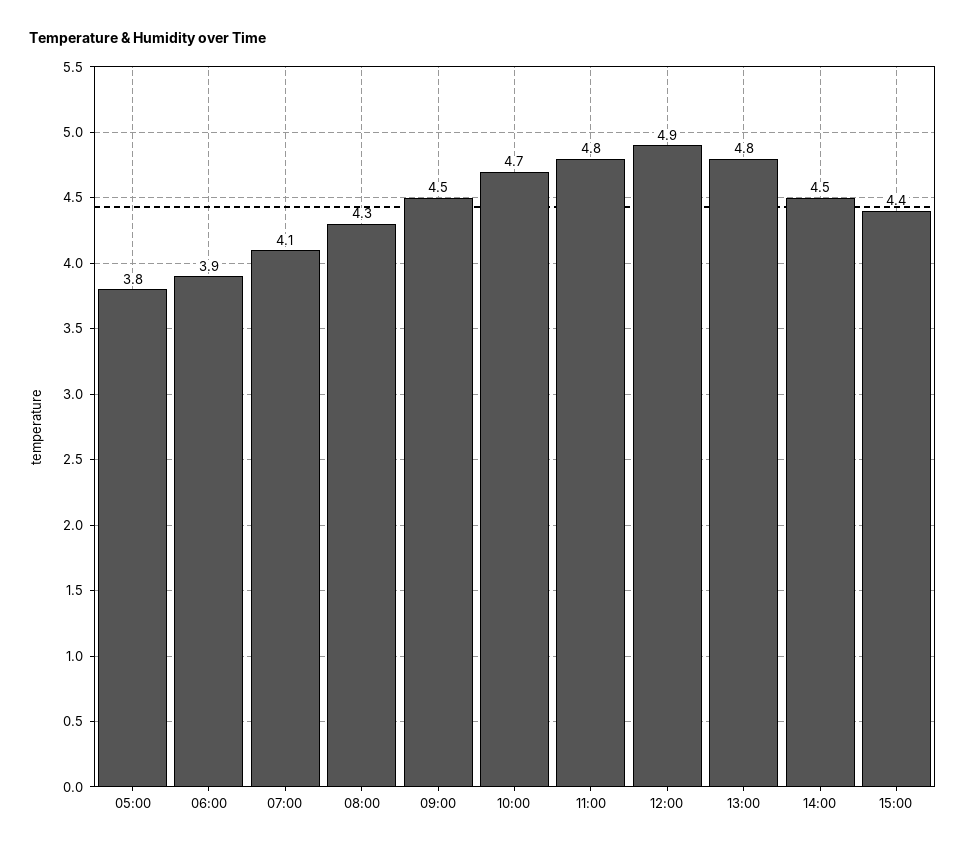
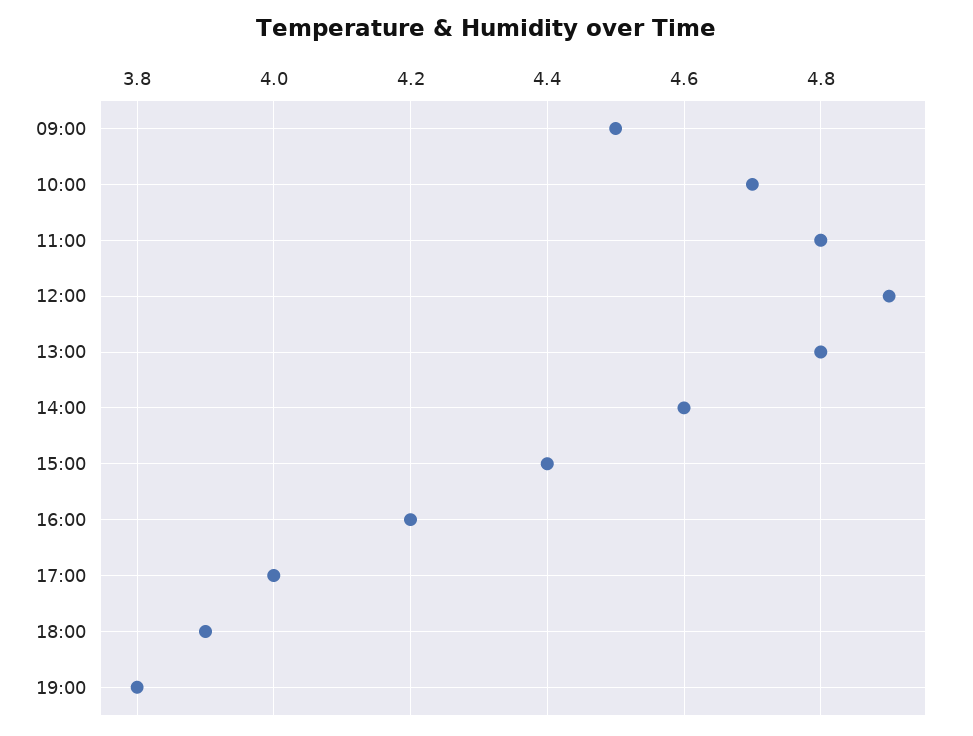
05:00: 3.8 -> none
06:00: 3.9 -> none
07:00: 4.1 -> none
08:00: 4.3 -> none
14:00: 4.5 -> 4.6
16:00: none -> 4.2
17:00: none -> 4
18:00: none -> 3.9
19:00: none -> 3.8

